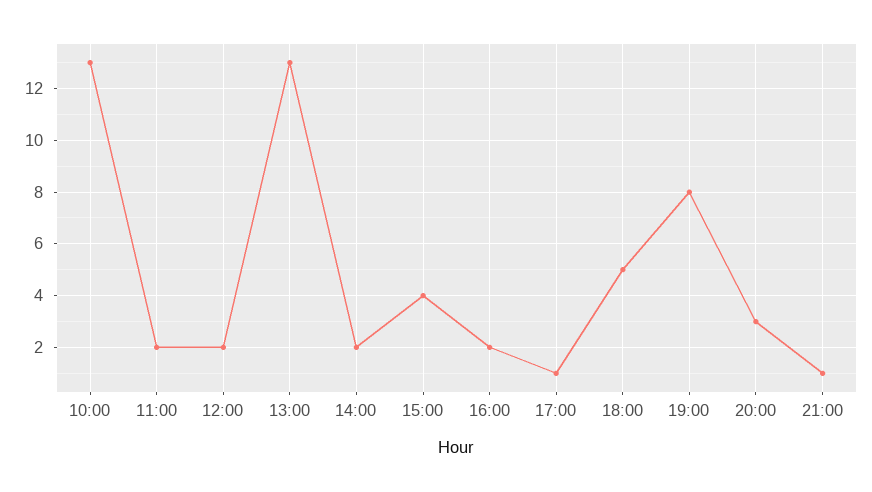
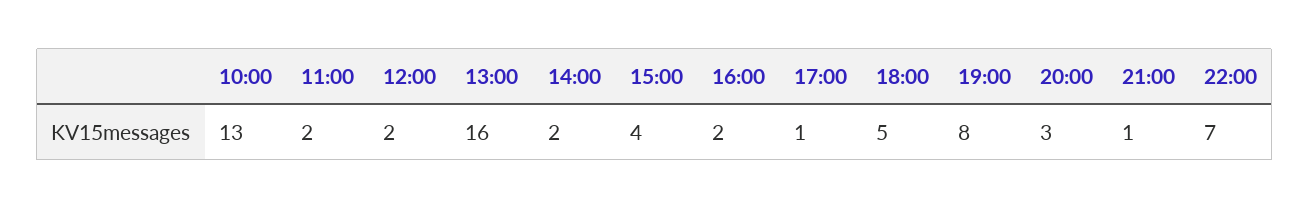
13:00: 13 -> 16
22:00: none -> 7

